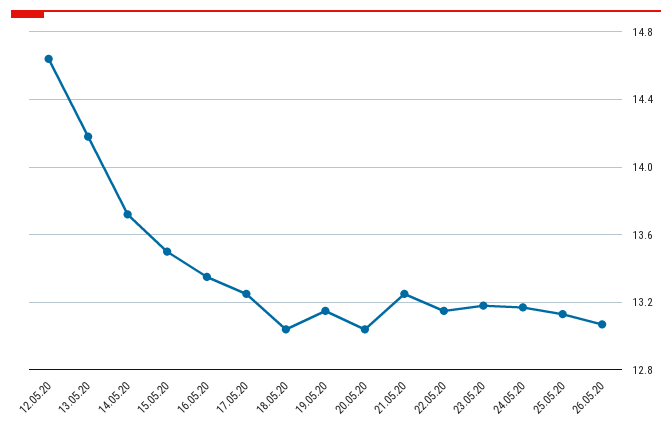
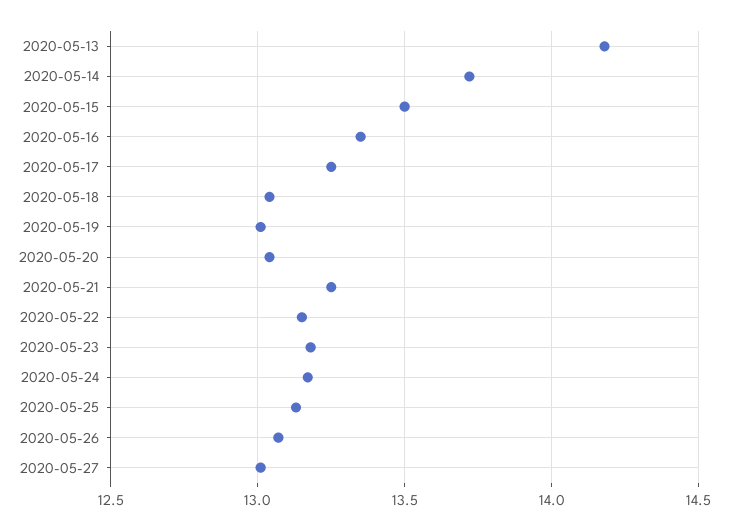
12.05.20: 14.65 -> none
19.05.20: 13.15 -> 13
2020-05-27: none -> 13

